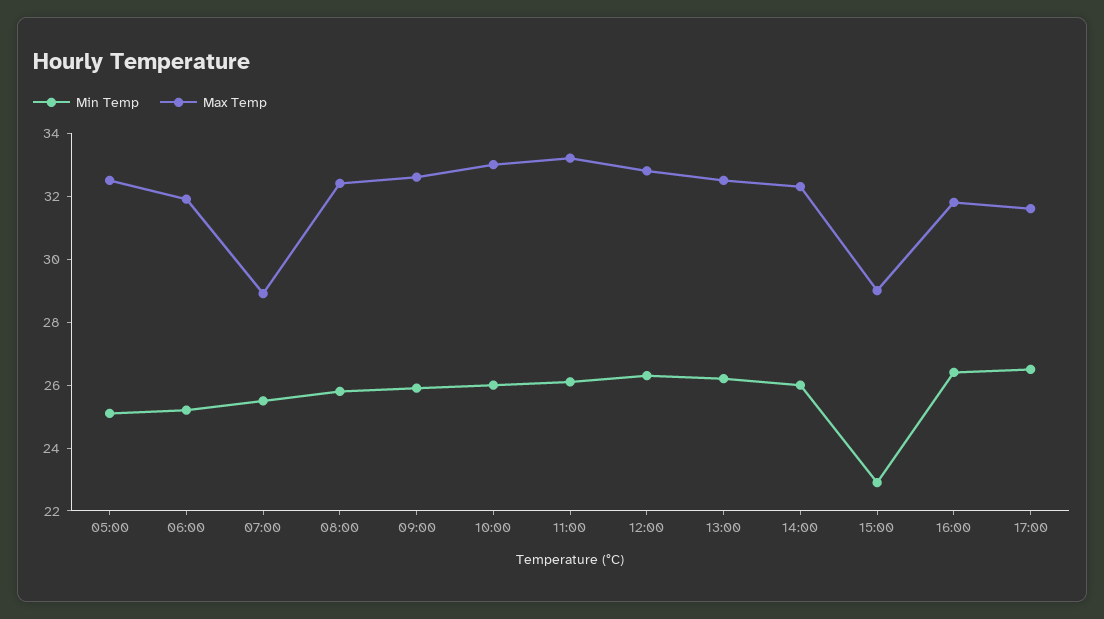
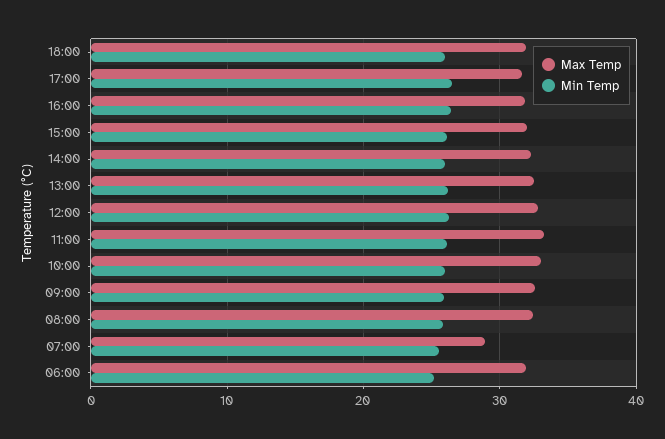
Min Temp, 05:00: 25 -> none
Max Temp, 05:00: 32.5 -> none
Min Temp, 15:00: 23 -> 26
Max Temp, 15:00: 29 -> 32
Max Temp, 18:00: none -> 32
Min Temp, 18:00: none -> 26

